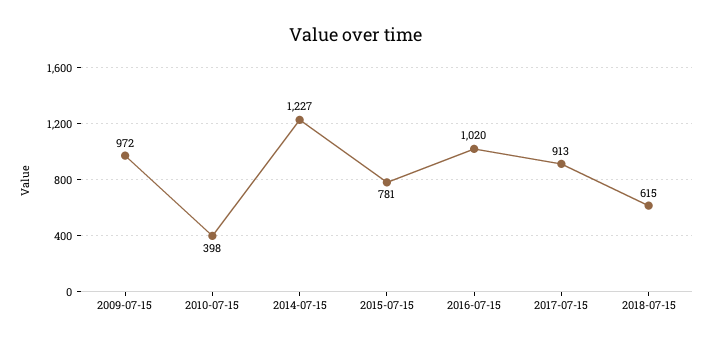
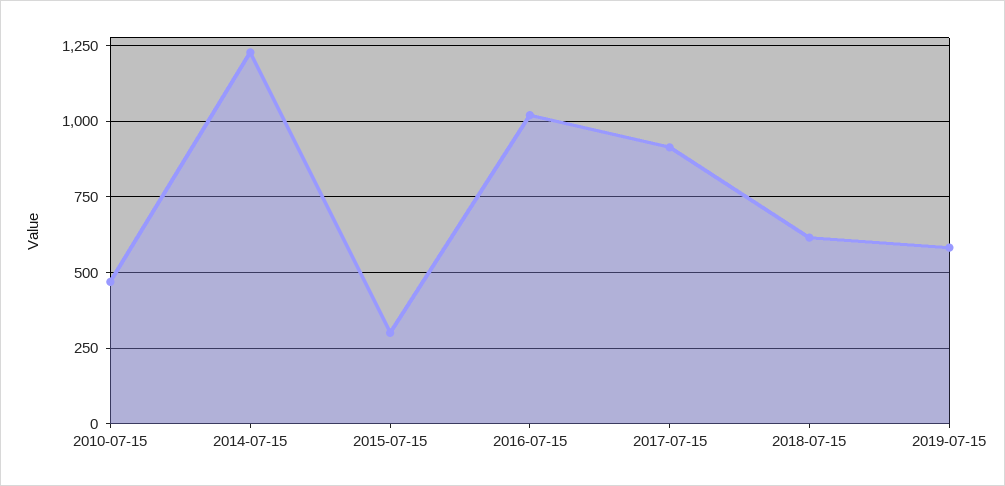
2009-07-15: 972 -> none
2010-07-15: 398 -> 475
2015-07-15: 781 -> 300
2019-07-15: none -> 575

